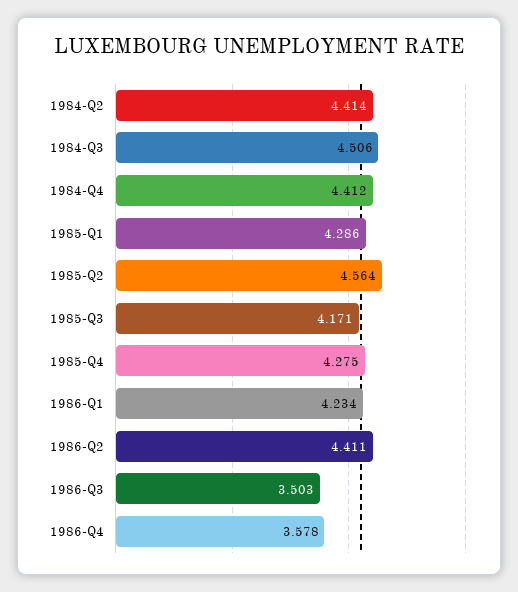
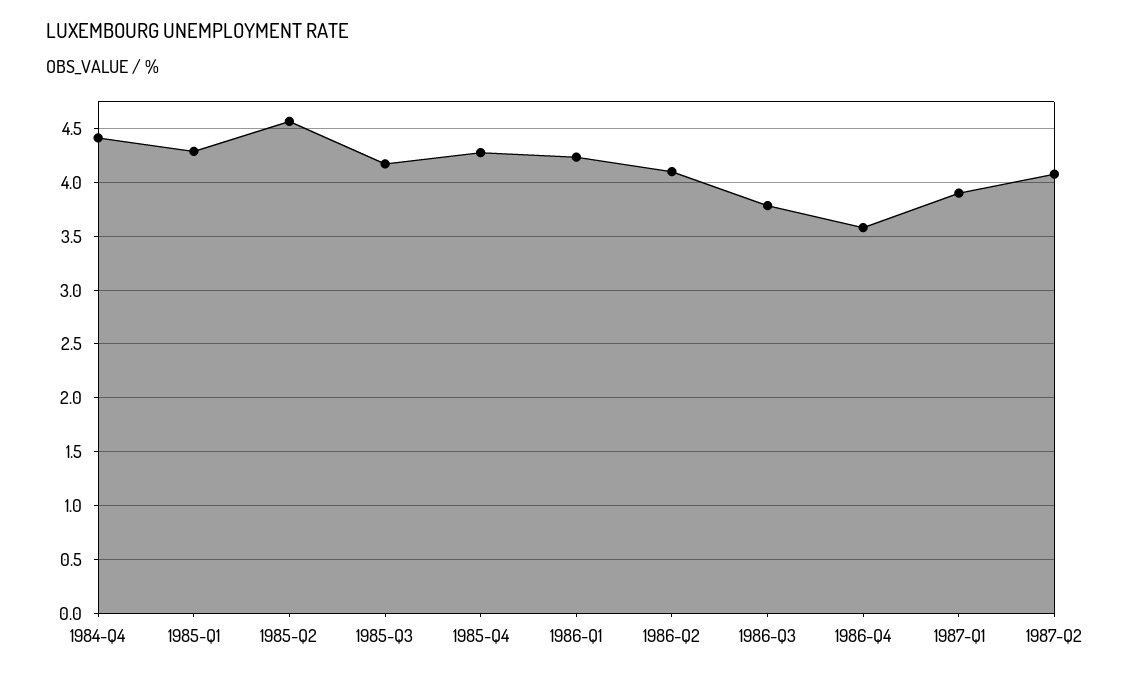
1984-Q2: 4.414 -> none
1984-Q3: 4.506 -> none
1986-Q2: 4.411 -> 4.1
1986-Q3: 3.503 -> 3.8
1987-Q1: none -> 3.9
1987-Q2: none -> 4.1

